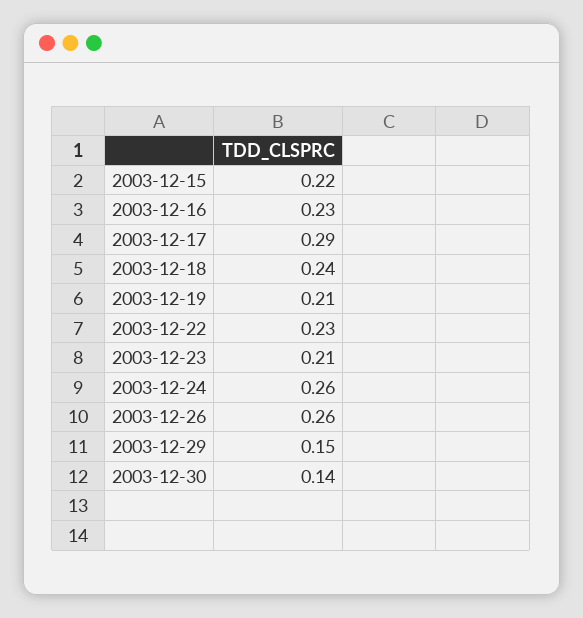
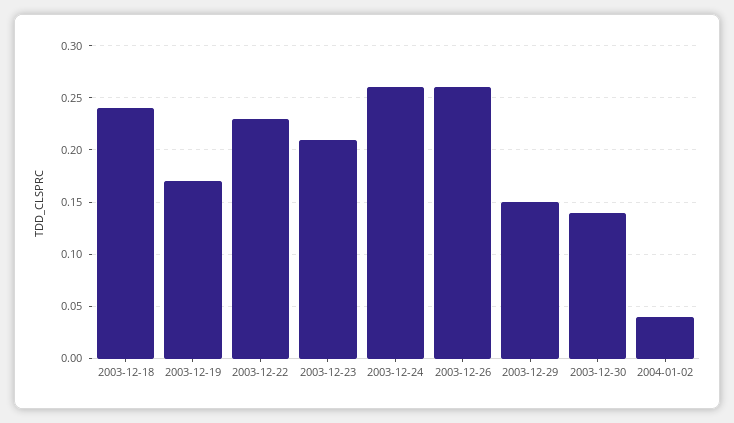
2003-12-15: 0.22 -> none
2003-12-16: 0.23 -> none
2003-12-17: 0.29 -> none
2003-12-19: 0.21 -> 0.17
2004-01-02: none -> 0.04

